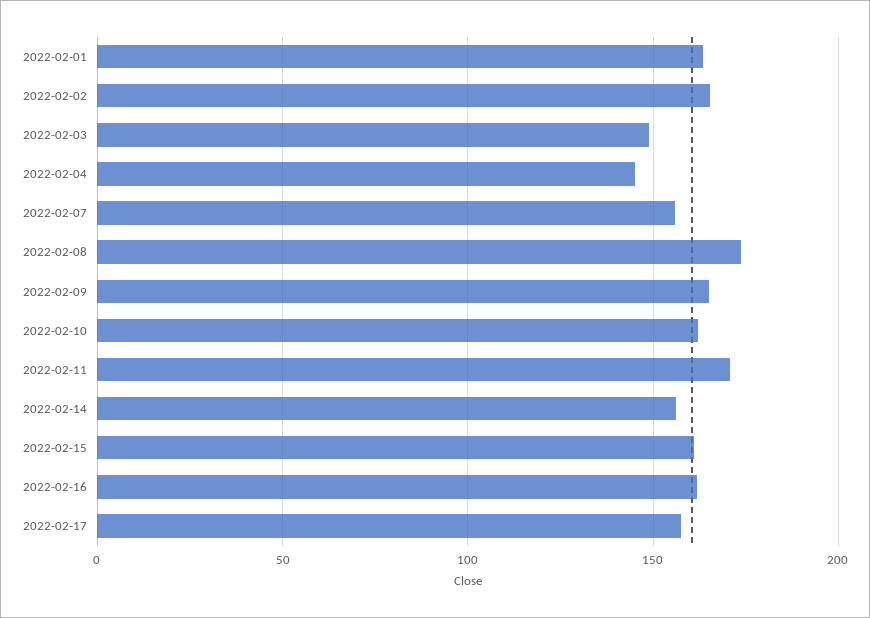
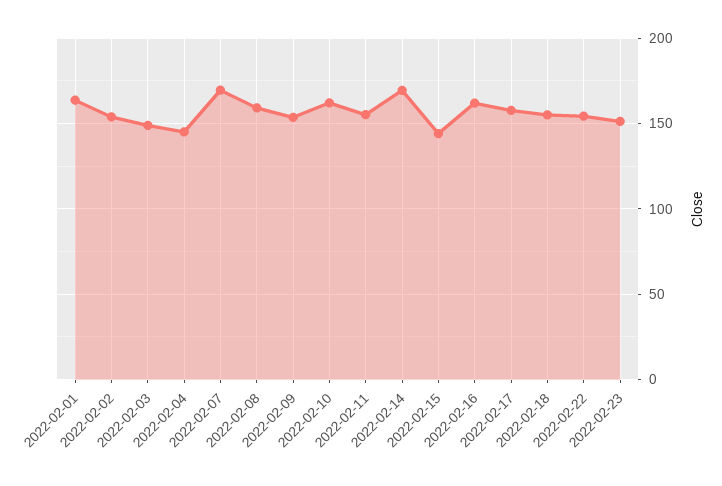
2022-02-02: 165 -> 155
2022-02-07: 155 -> 170
2022-02-08: 175 -> 160
2022-02-09: 165 -> 155
2022-02-11: 170 -> 155
2022-02-14: 155 -> 170
2022-02-15: 160 -> 145
2022-02-18: none -> 155
2022-02-22: none -> 155
2022-02-23: none -> 150

